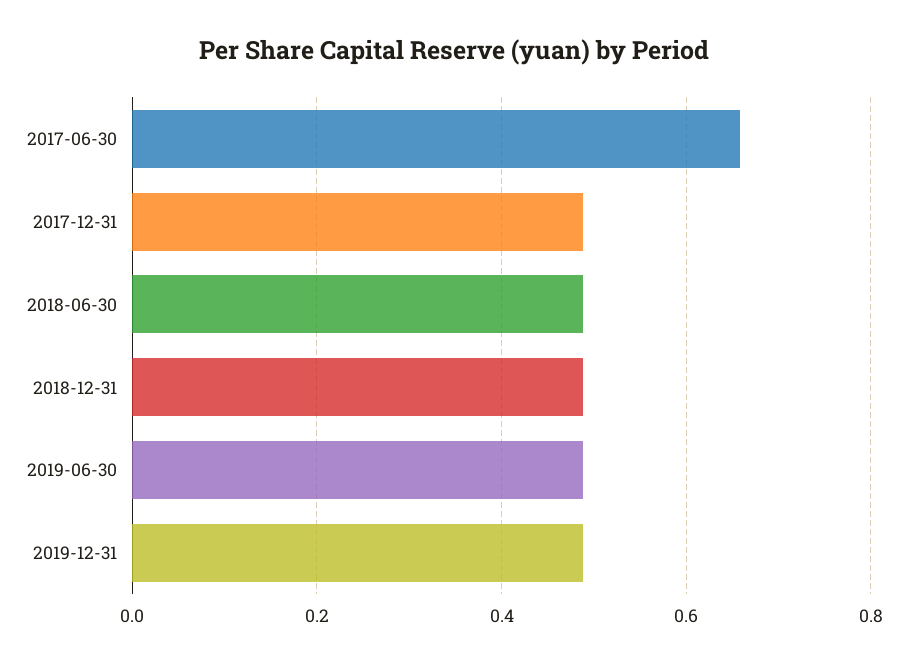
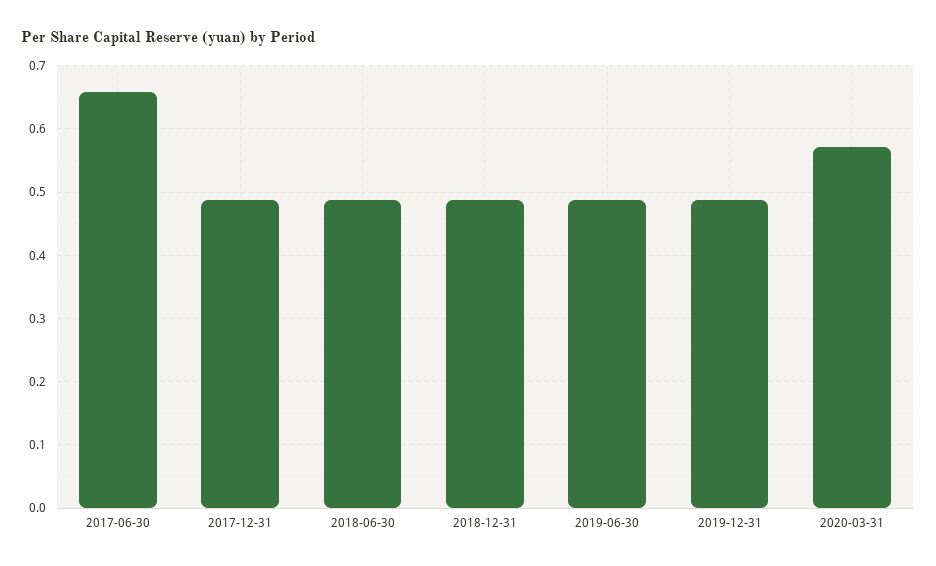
2020-03-31: none -> 0.57

